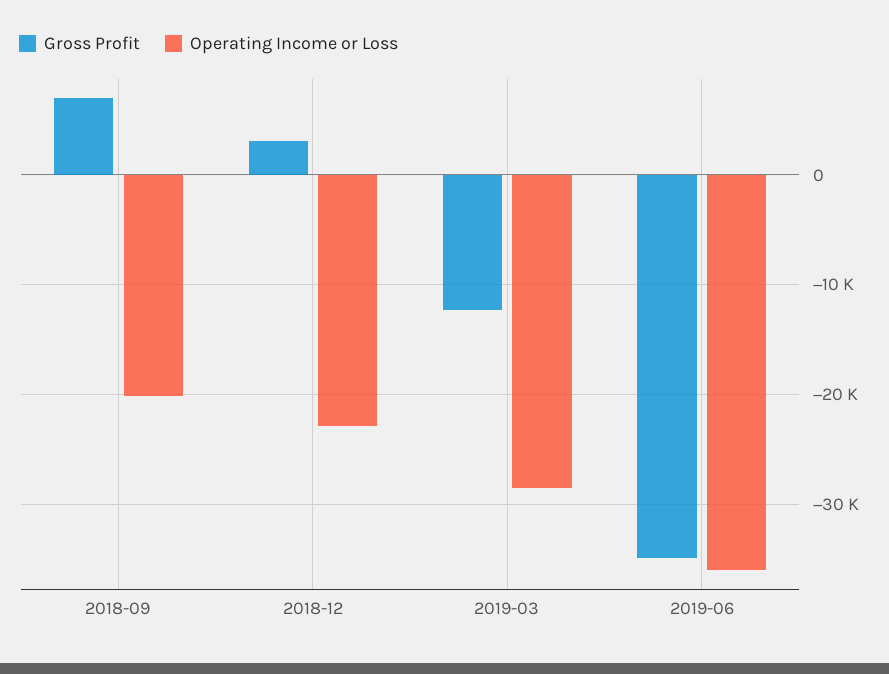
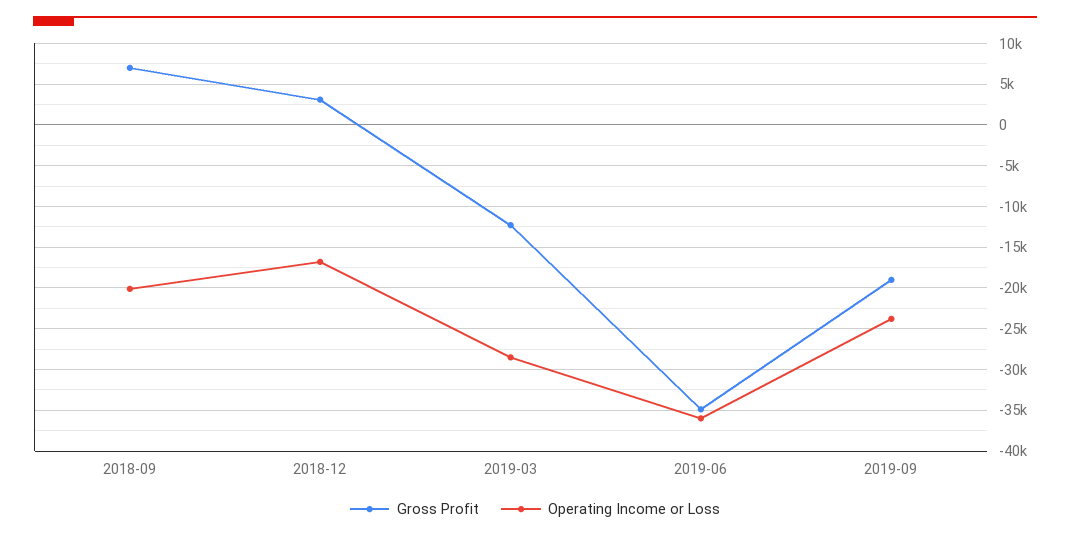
Operating Income or Loss, 2018-12: -23000 -> -17000
Gross Profit, 2019-09: none -> -19000
Operating Income or Loss, 2019-09: none -> -24000

